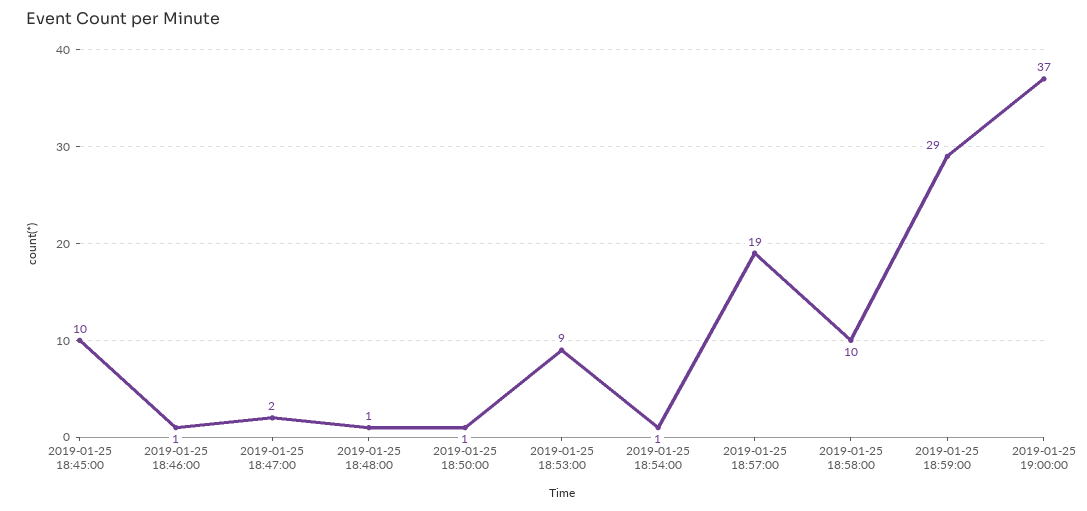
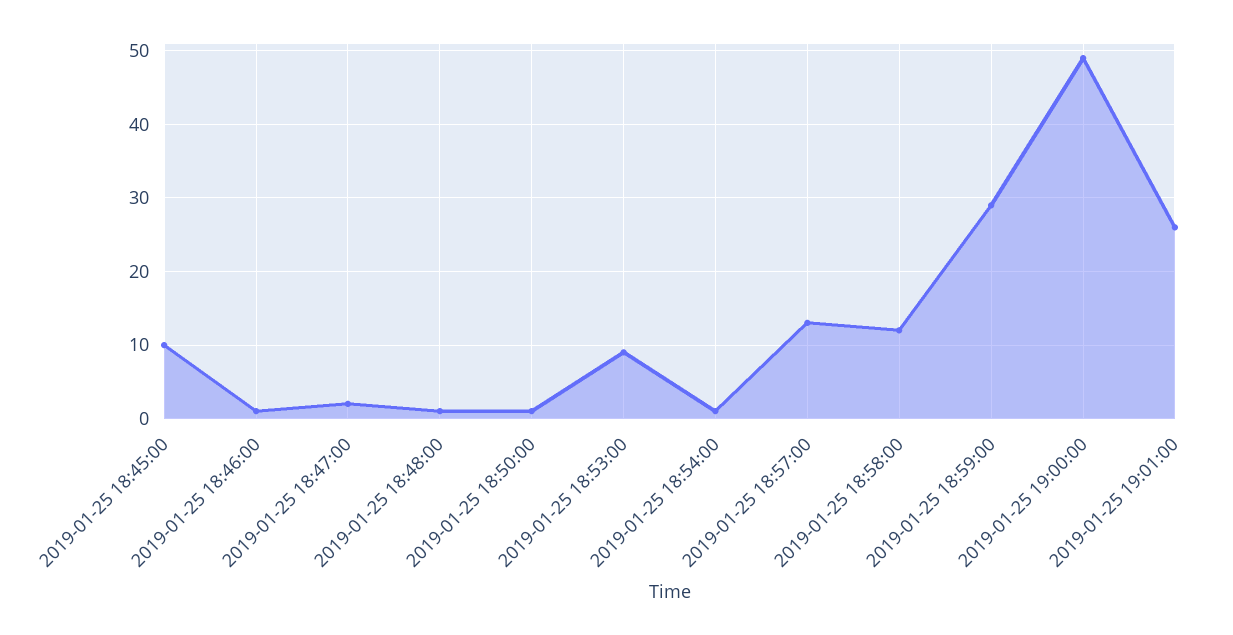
2019-01-25 18:57:00: 19 -> 13
2019-01-25 18:58:00: 10 -> 12
2019-01-25 19:00:00: 37 -> 49
2019-01-25 19:01:00: none -> 26

